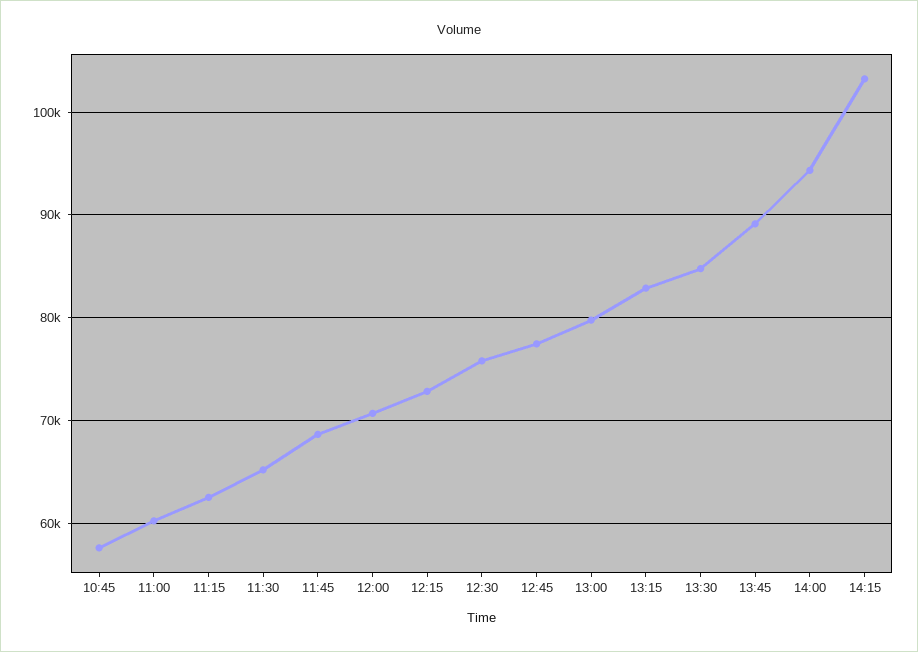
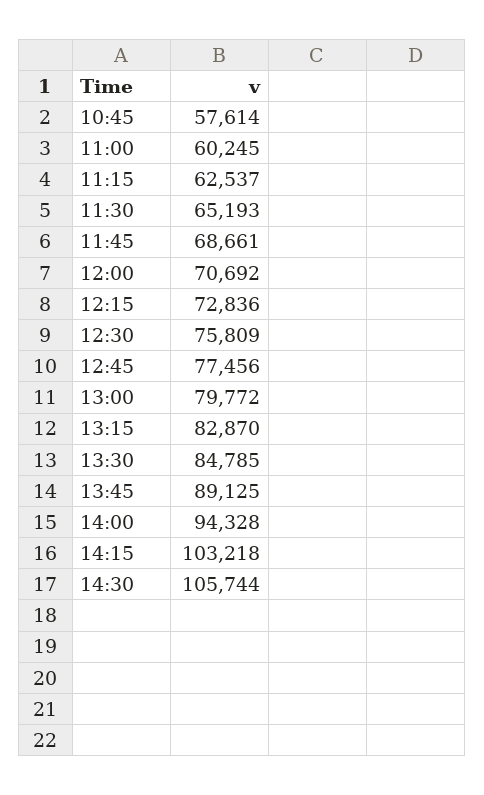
14:30: none -> 105744

